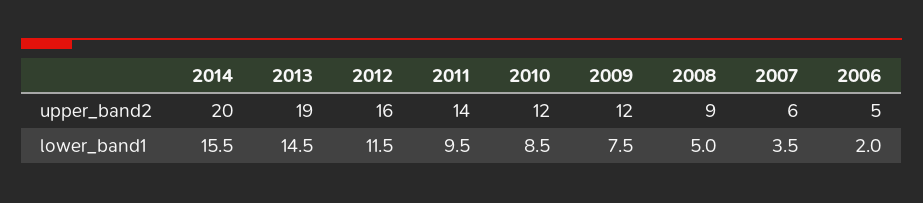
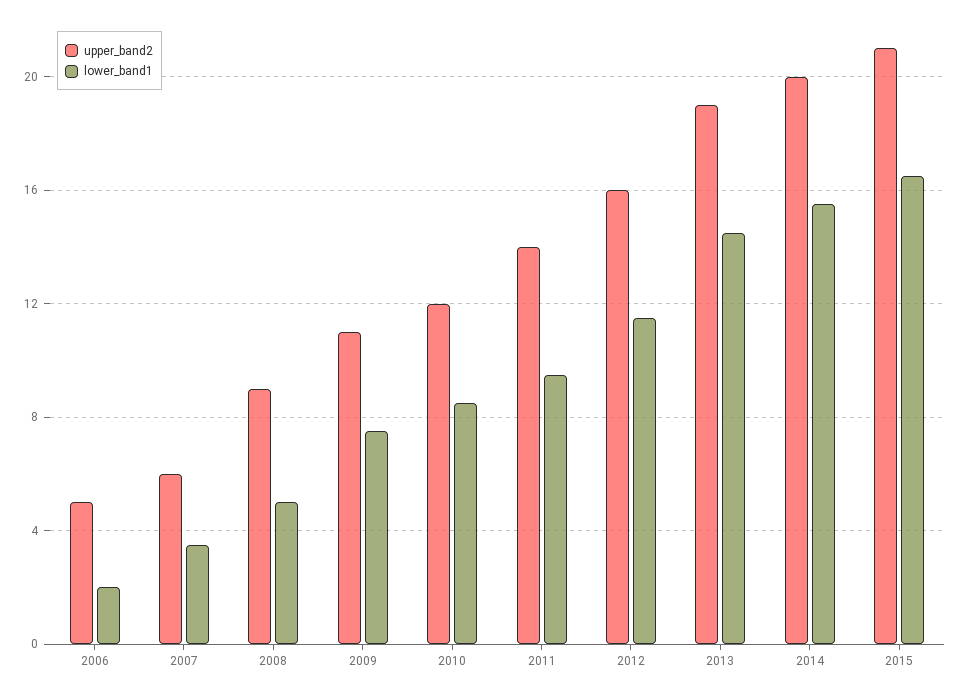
upper_band2, 2009: 12 -> 11
upper_band2, 2015: none -> 21
lower_band1, 2015: none -> 16.5

